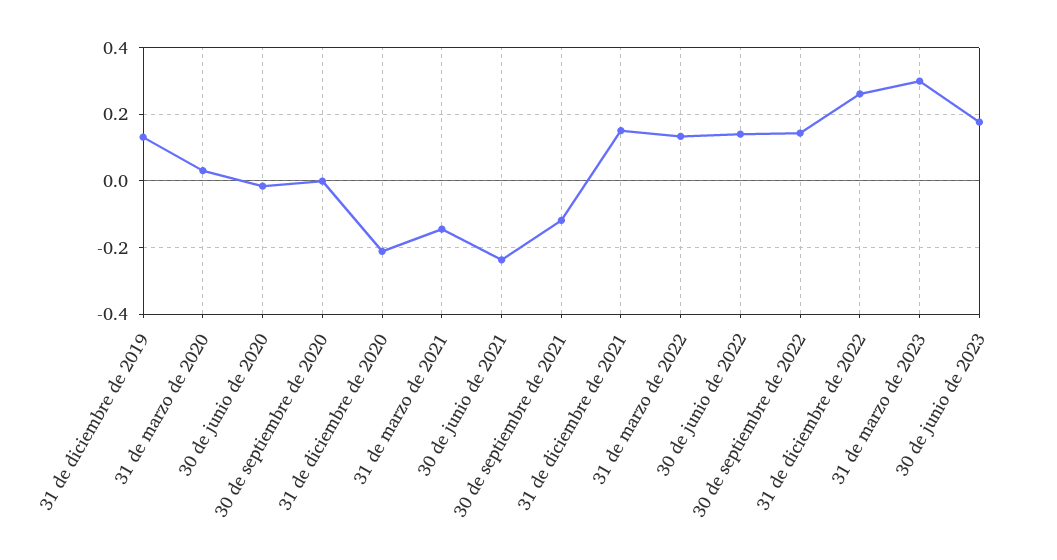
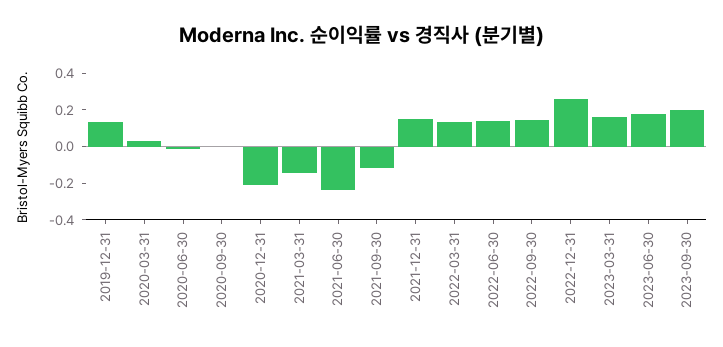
31 de marzo de 2023: 0.3 -> 0.15
2023-09-30: none -> 0.2

